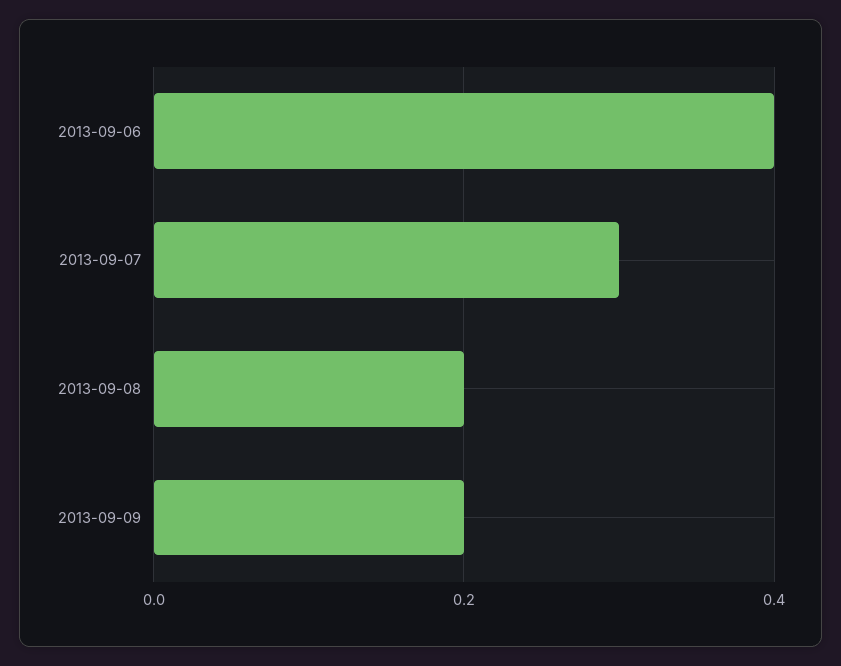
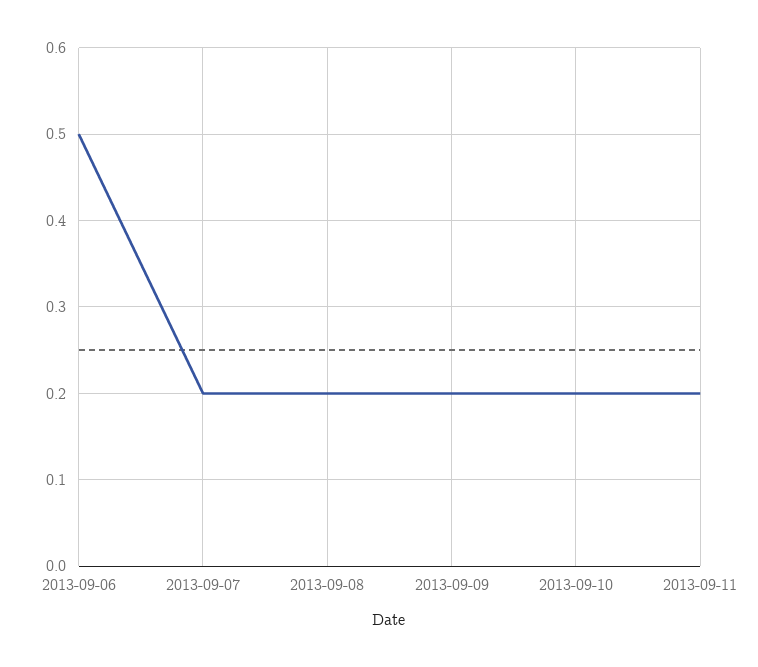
2013-09-06: 0.4 -> 0.5
2013-09-07: 0.3 -> 0.2
2013-09-10: none -> 0.2
2013-09-11: none -> 0.2

